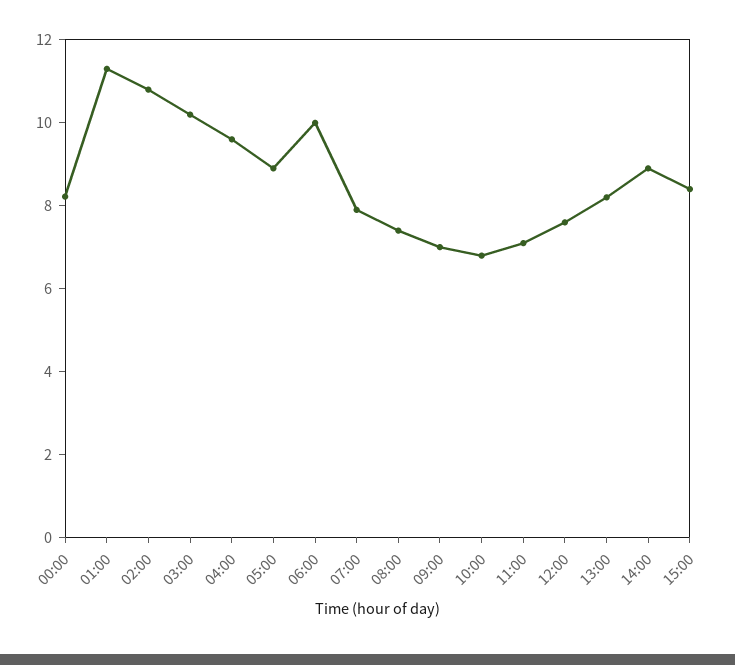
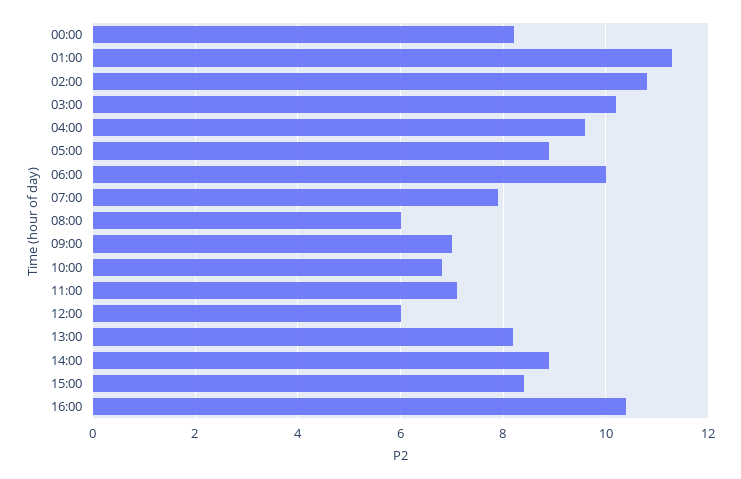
08:00: 7.5 -> 6
12:00: 7.5 -> 6
16:00: none -> 10.4

